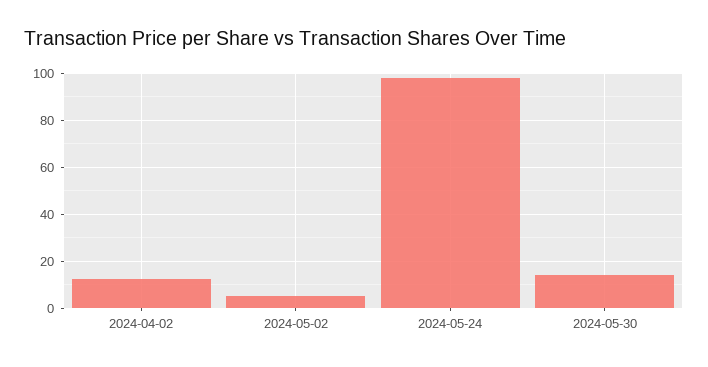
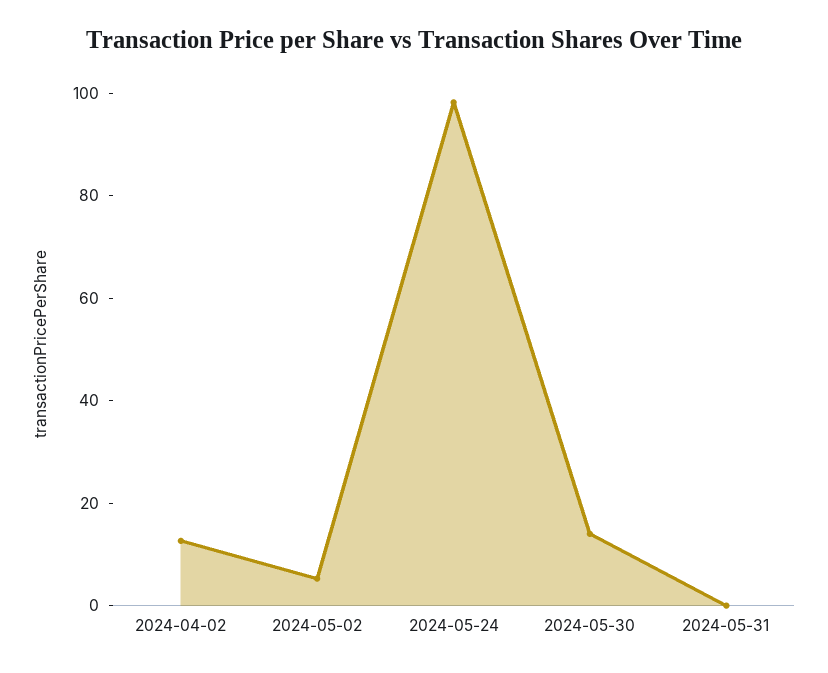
2024-05-31: none -> 0

